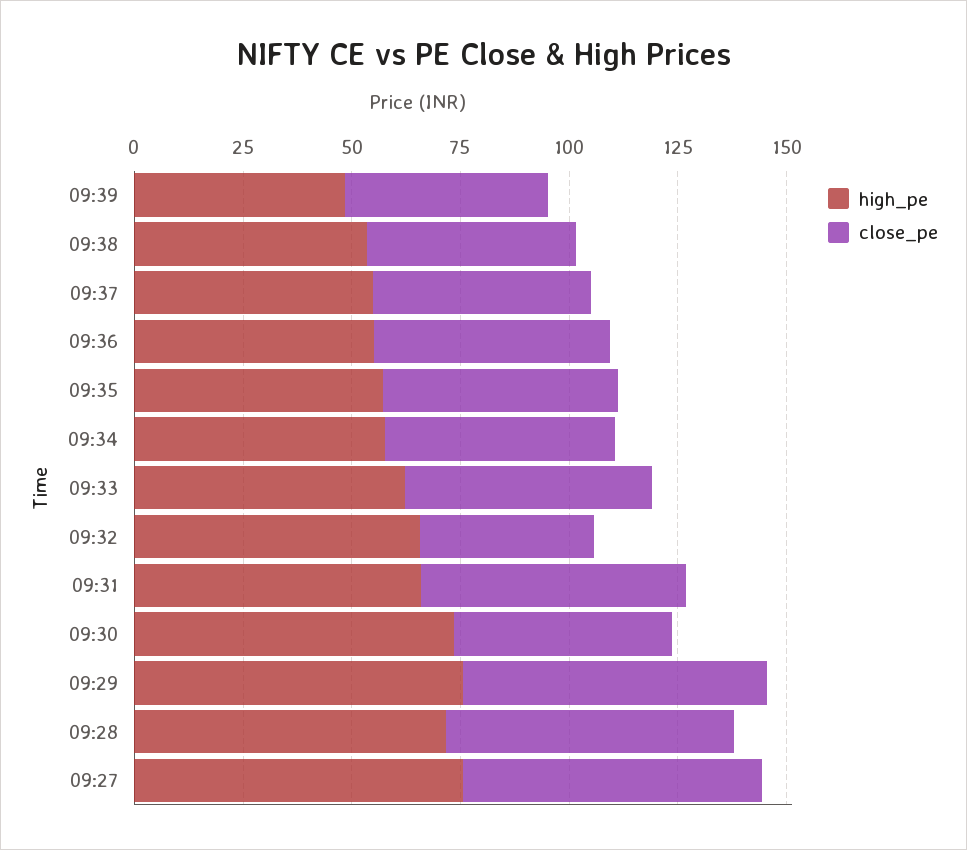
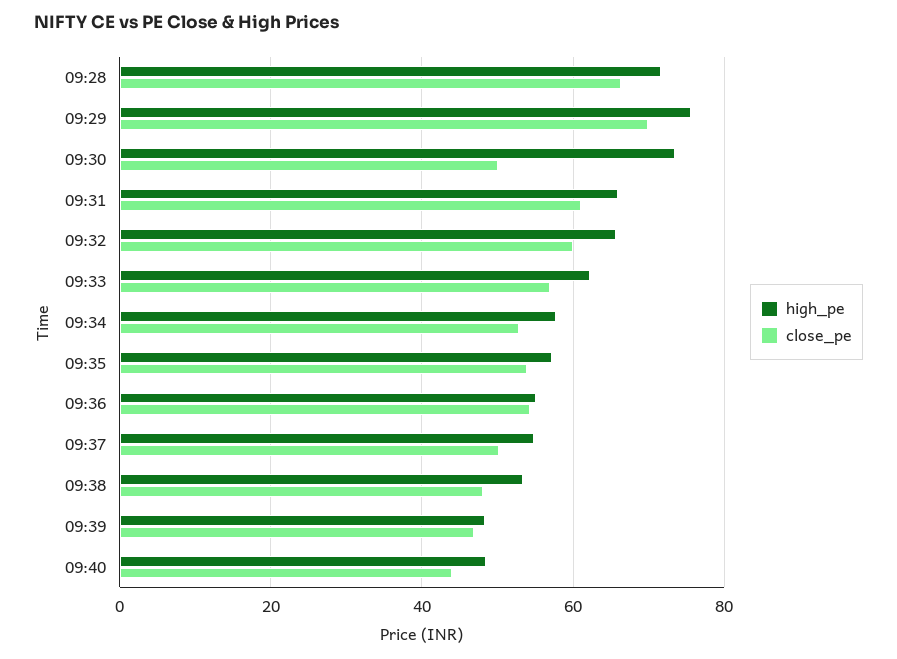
close_pe, 09:32: 40 -> 60
high_pe, 09:27: 75 -> none
close_pe, 09:27: 70 -> none
high_pe, 09:40: none -> 48
close_pe, 09:40: none -> 44

